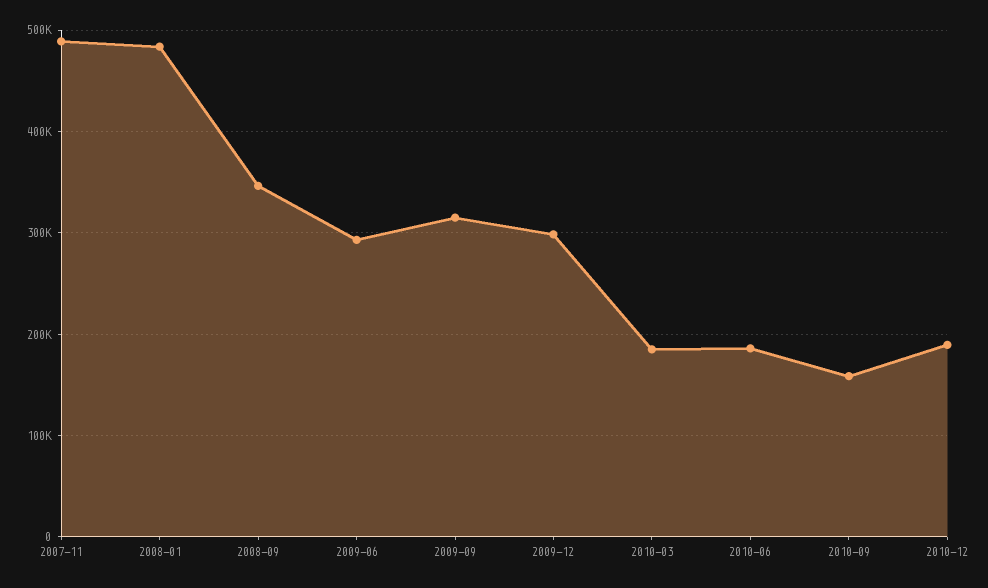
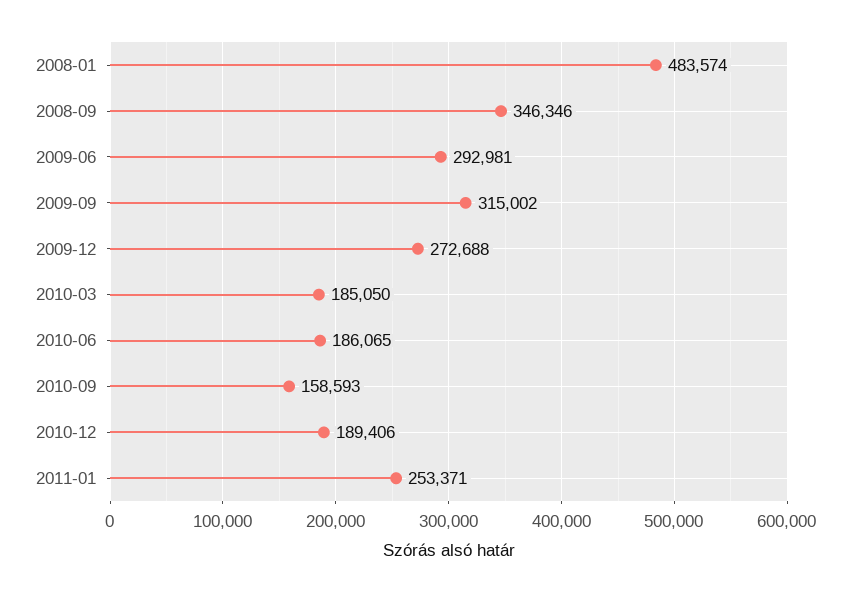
2007-11: 490000 -> none
2009-12: 300000 -> 272688
2011-01: none -> 253371

